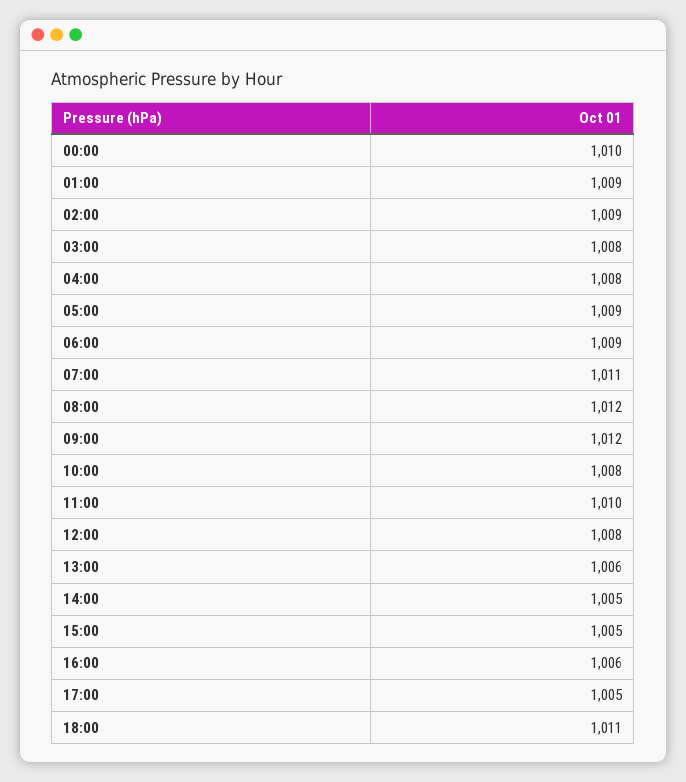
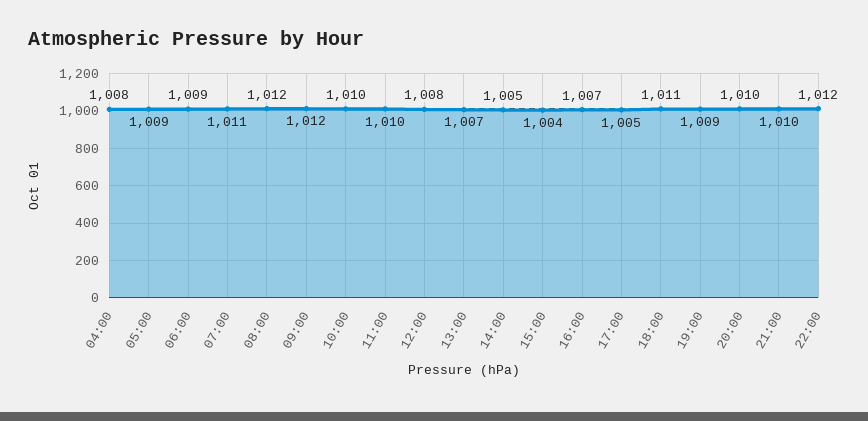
00:00: 1010 -> none
01:00: 1009 -> none
02:00: 1009 -> none
03:00: 1008 -> none
10:00: 1008 -> 1010
13:00: 1006 -> 1007
15:00: 1005 -> 1004
16:00: 1006 -> 1007
19:00: none -> 1009
20:00: none -> 1010
21:00: none -> 1010
22:00: none -> 1012

